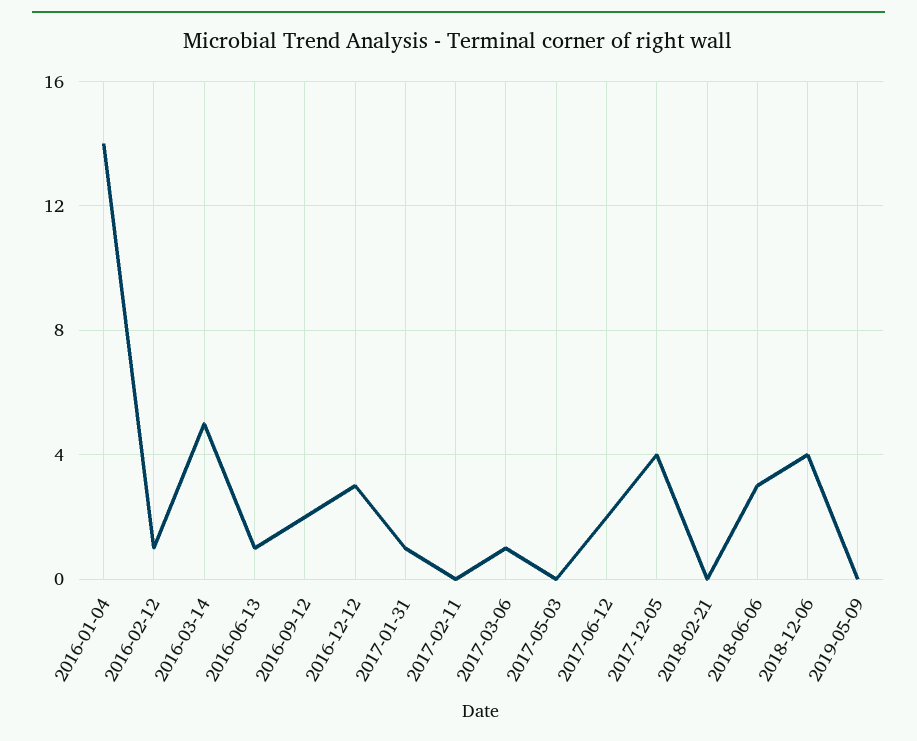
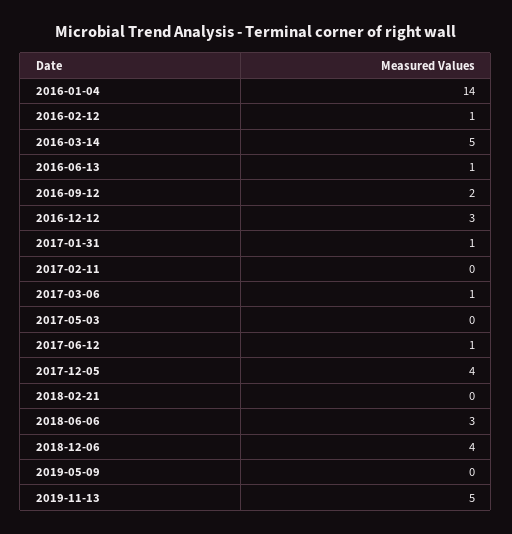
2017-06-12: 2 -> 1
2019-11-13: none -> 5

